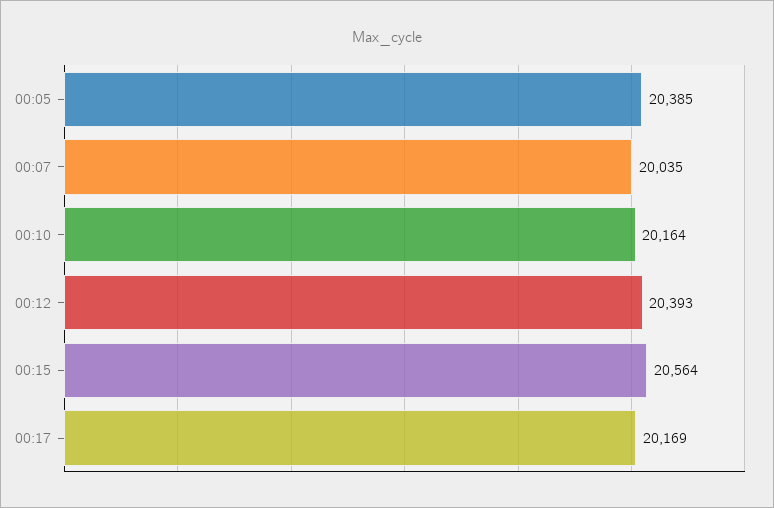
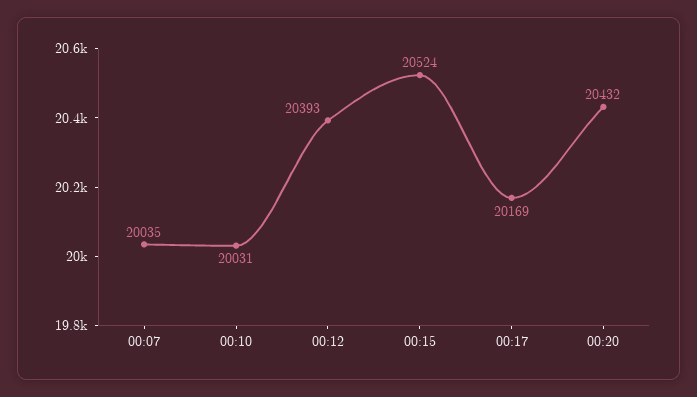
00:05: 20385 -> none
00:10: 20164 -> 20031
00:15: 20564 -> 20524
00:20: none -> 20432

